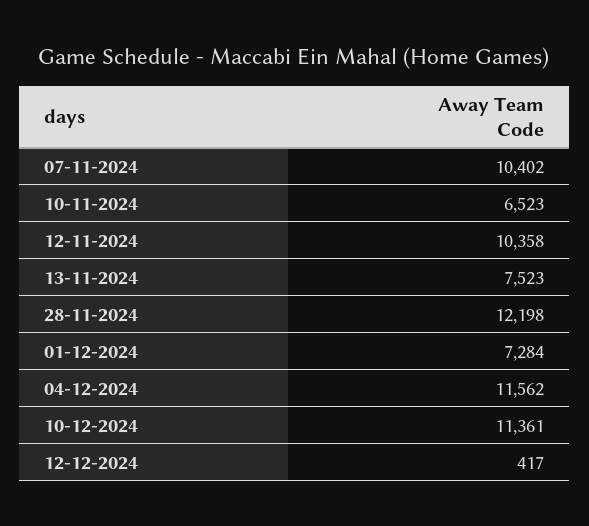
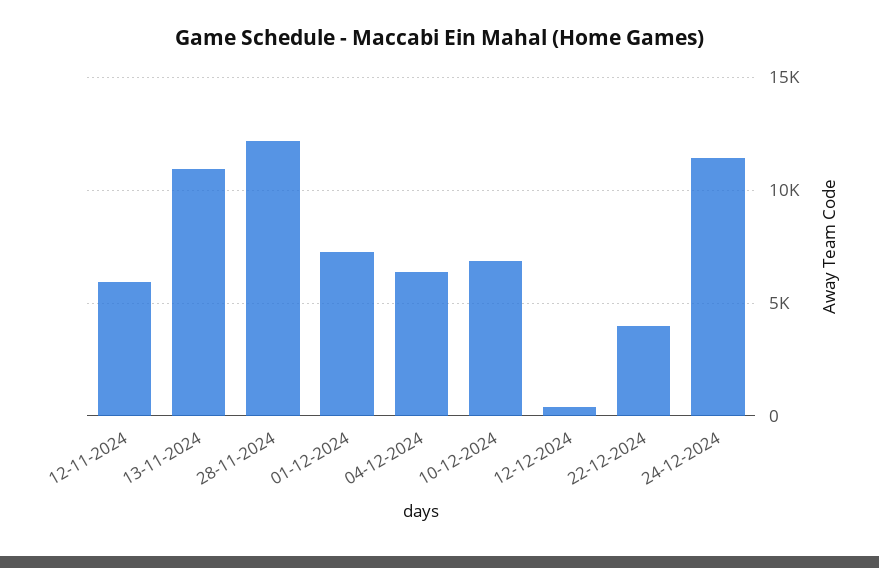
07-11-2024: 10402 -> none
10-11-2024: 6523 -> none
12-11-2024: 10358 -> 6000
13-11-2024: 7523 -> 11000
04-12-2024: 11562 -> 6500
10-12-2024: 11361 -> 7000
22-12-2024: none -> 4000
24-12-2024: none -> 11500

